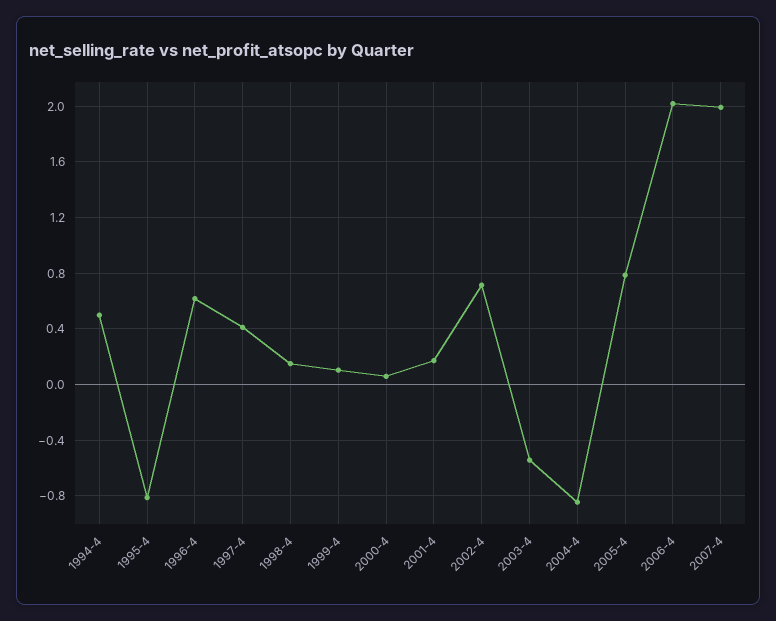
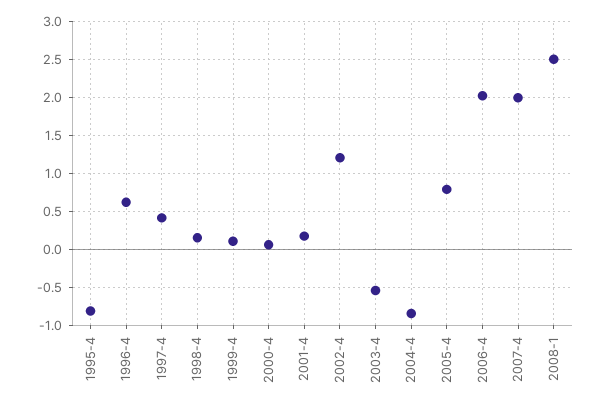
1994-4: 0.5 -> none
2002-4: 0.7 -> 1.2
2008-1: none -> 2.5

